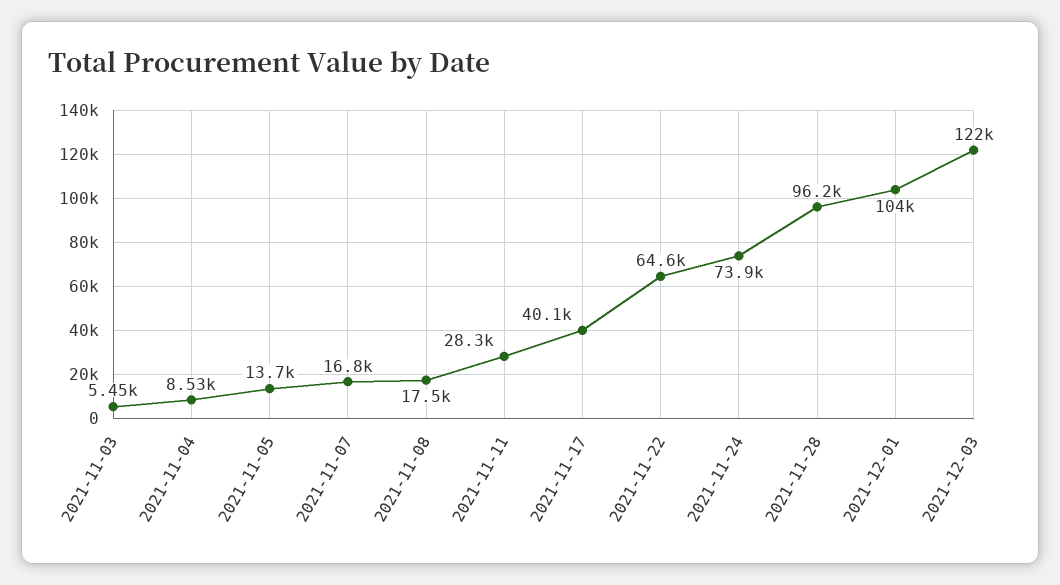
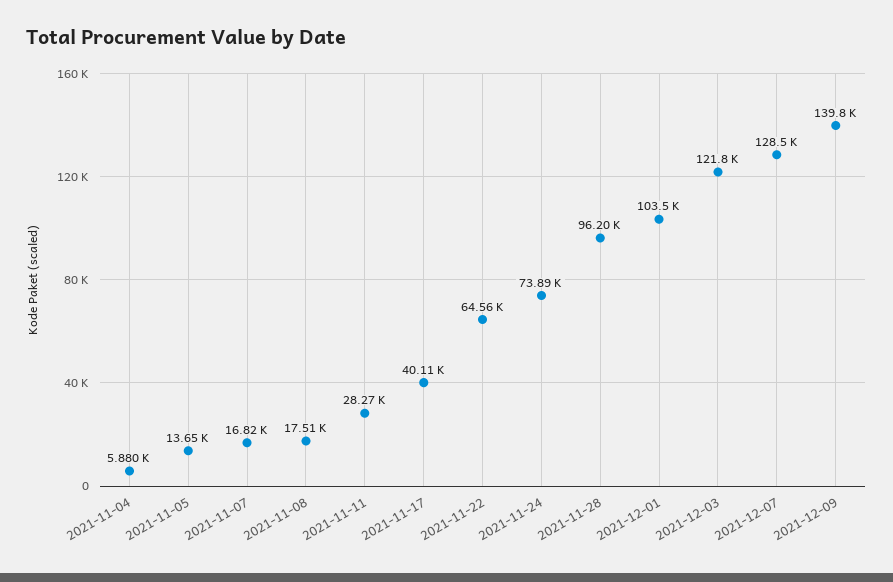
2021-11-03: 5450 -> none
2021-11-04: 8530 -> 5880
2021-12-07: none -> 128500
2021-12-09: none -> 139800

